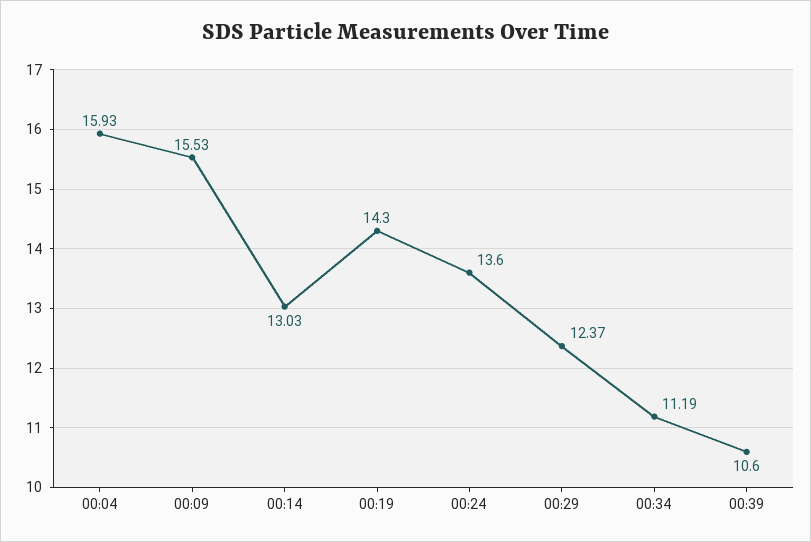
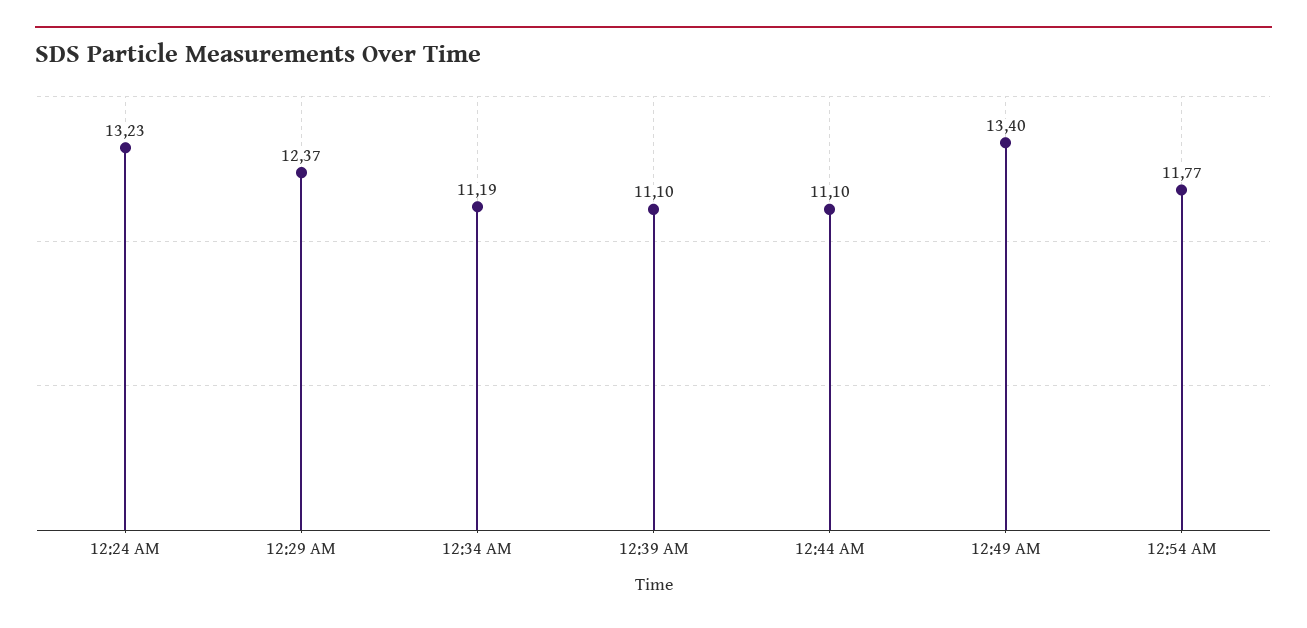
00:04: 15.93 -> none
00:09: 15.53 -> none
00:14: 13.03 -> none
00:19: 14.3 -> none
00:24: 13.6 -> 13.23
00:39: 10.6 -> 11.1
12:44 AM: none -> 11.1
12:49 AM: none -> 13.4
12:54 AM: none -> 11.77

